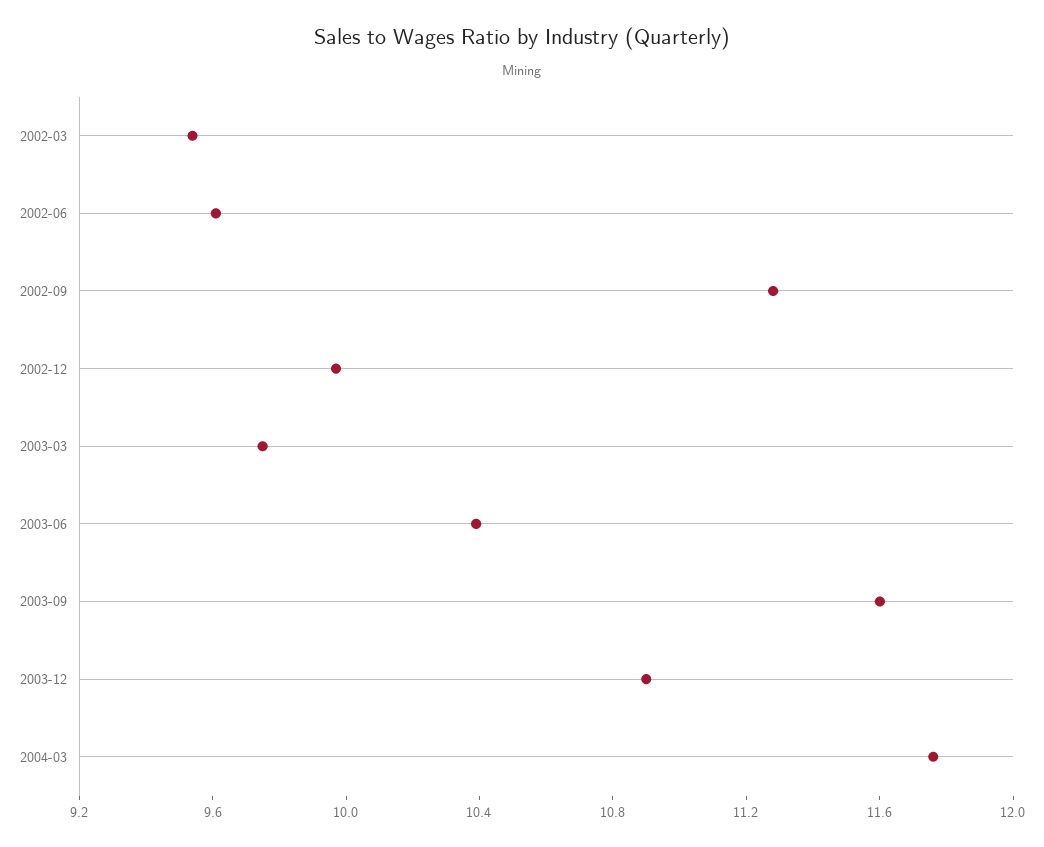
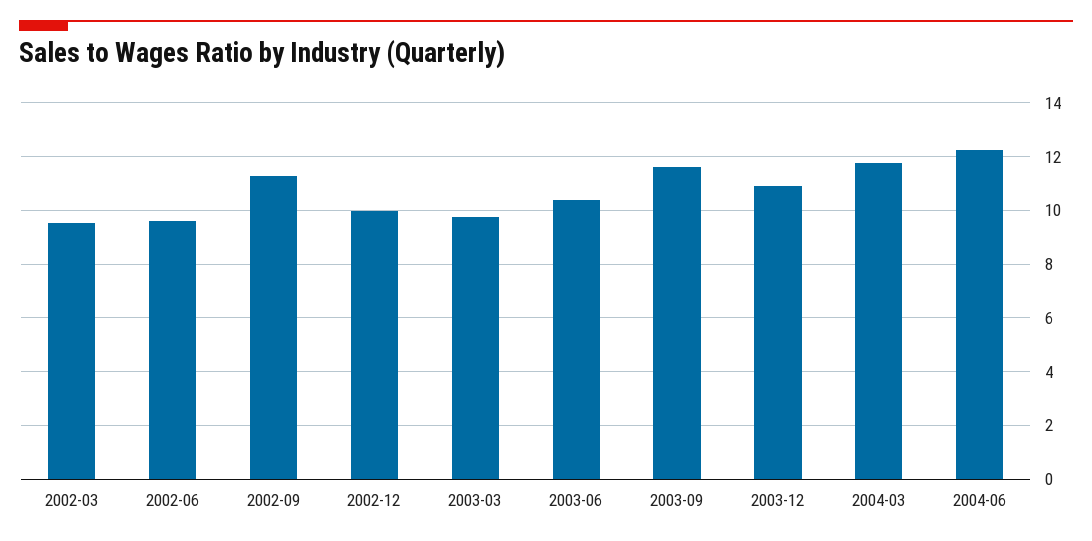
2004-06: none -> 12.25

